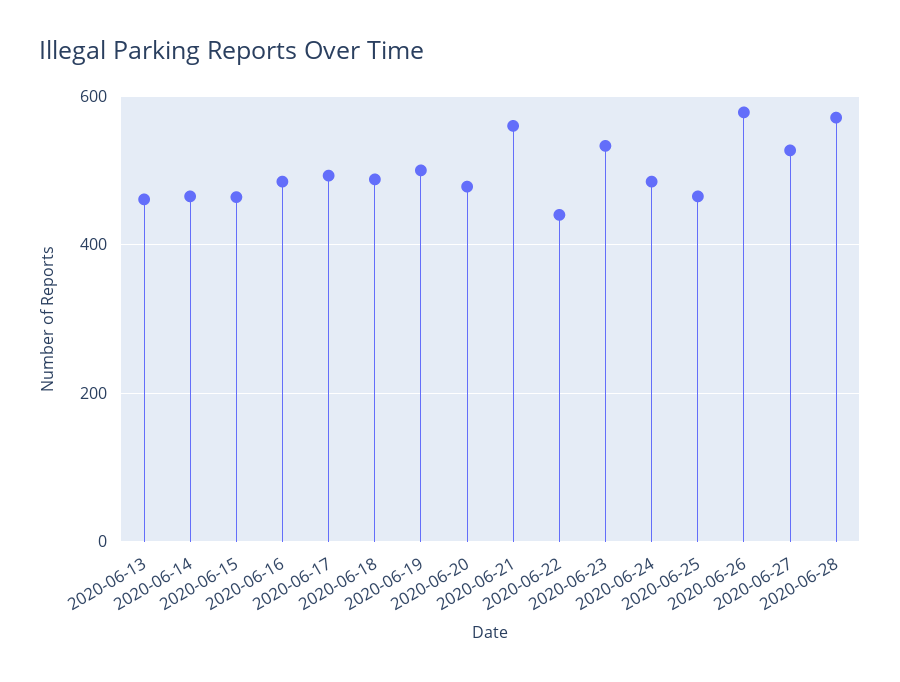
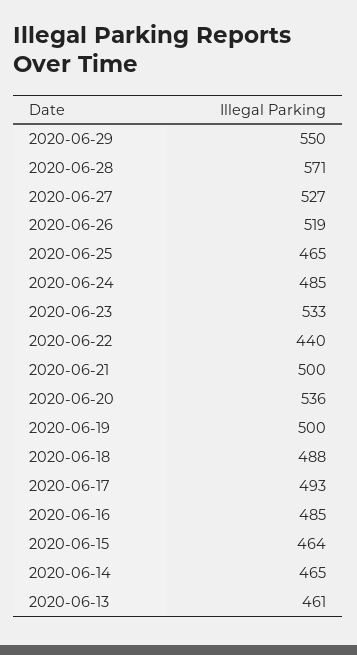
2020-06-20: 480 -> 536
2020-06-21: 560 -> 500
2020-06-26: 580 -> 519
2020-06-29: none -> 550

